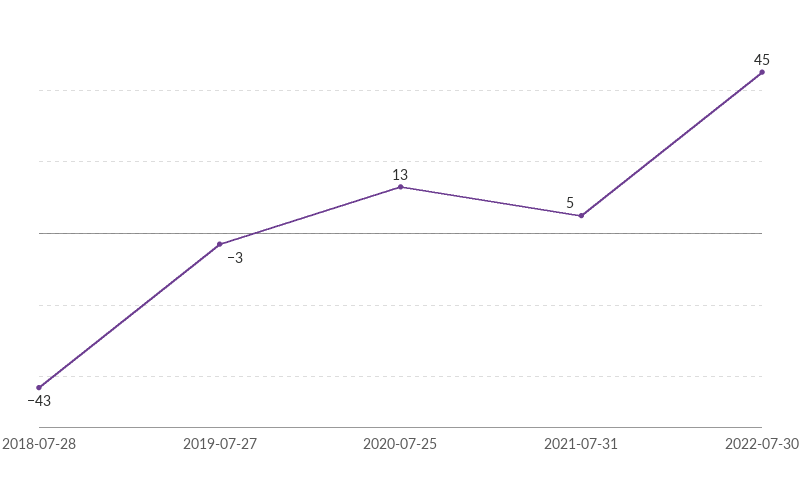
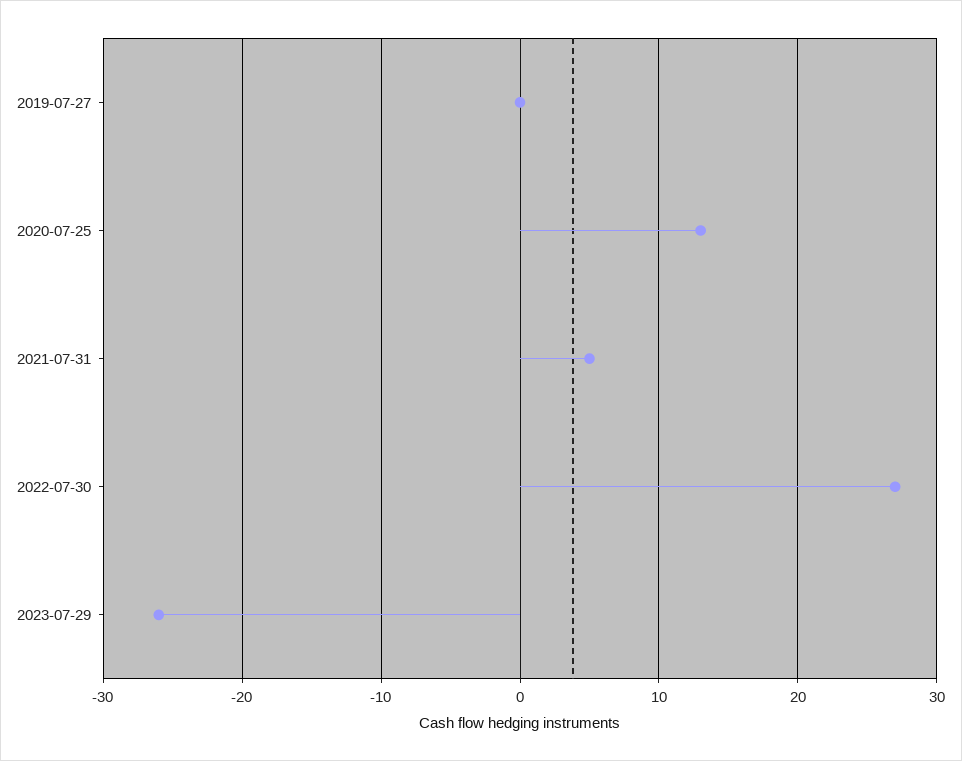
2018-07-28: -43 -> none
2019-07-27: -3 -> 0
2022-07-30: 45 -> 27
2023-07-29: none -> -26

